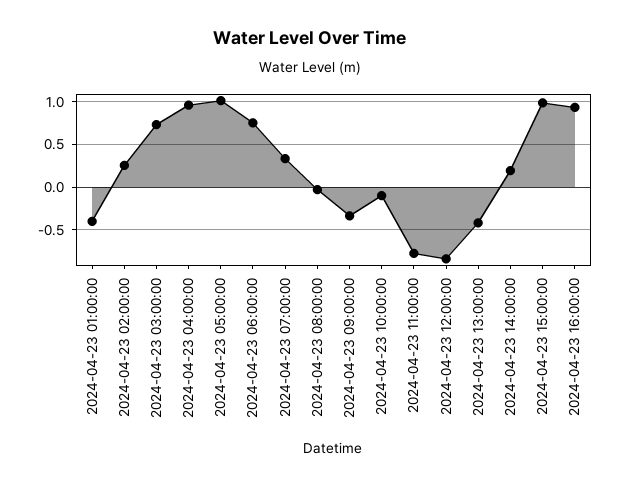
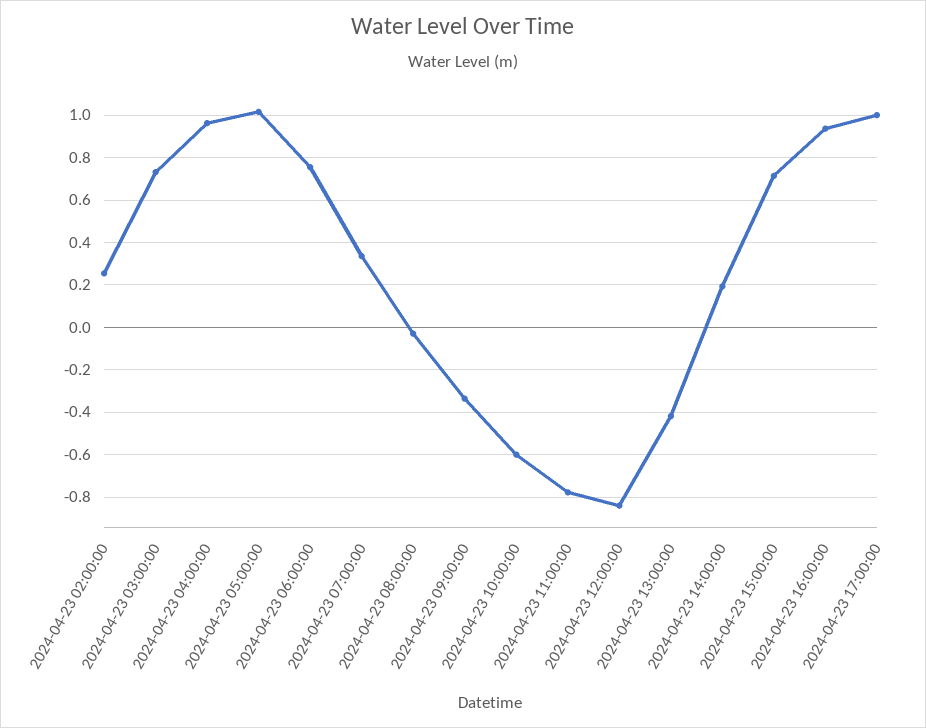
2024-04-23 01:00:00: -0.4 -> none
2024-04-23 10:00:00: -0.1 -> -0.6
2024-04-23 15:00:00: 1 -> 0.7
2024-04-23 17:00:00: none -> 1

